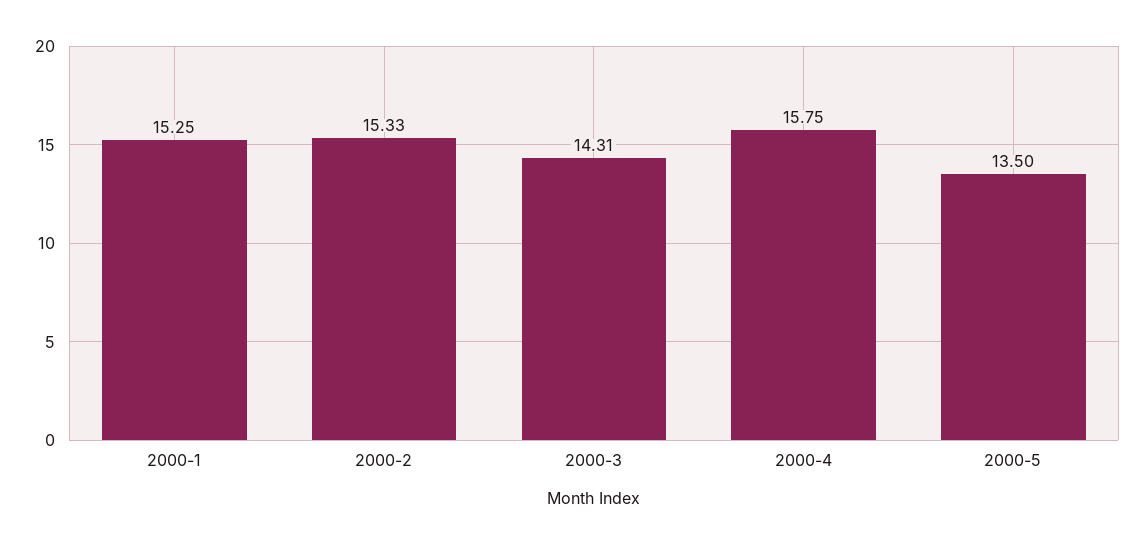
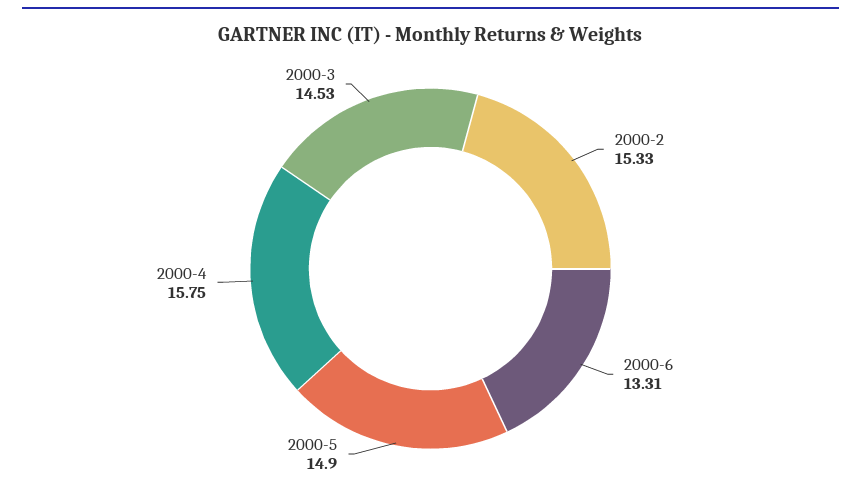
2000-1: 15.25 -> none
2000-3: 14.31 -> 14.53
2000-5: 13.5 -> 14.9
2000-6: none -> 13.31

